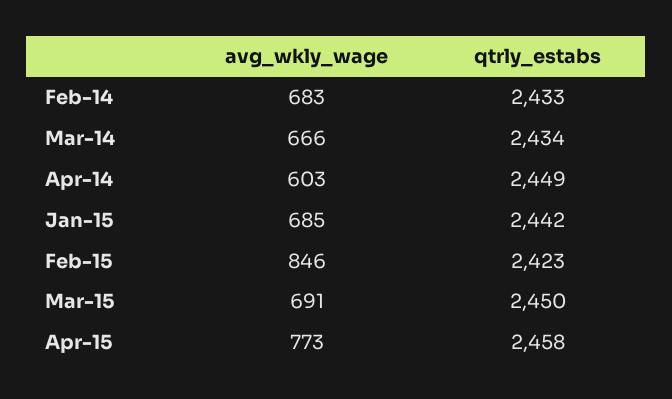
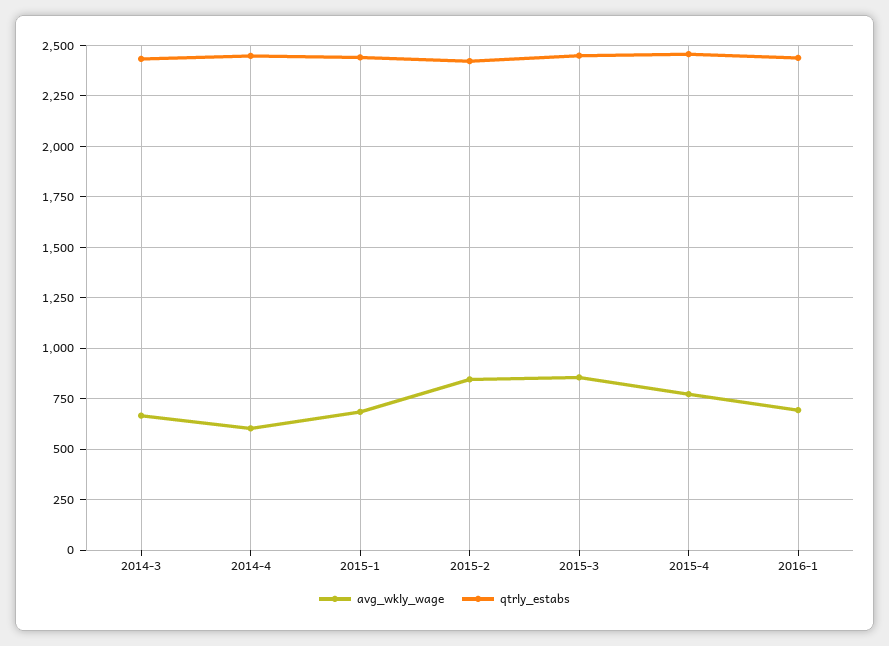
avg_wkly_wage, Feb-14: 683 -> none
qtrly_estabs, Feb-14: 2433 -> none
avg_wkly_wage, Mar-15: 691 -> 850
avg_wkly_wage, 2016-1: none -> 700
qtrly_estabs, 2016-1: none -> 2450

